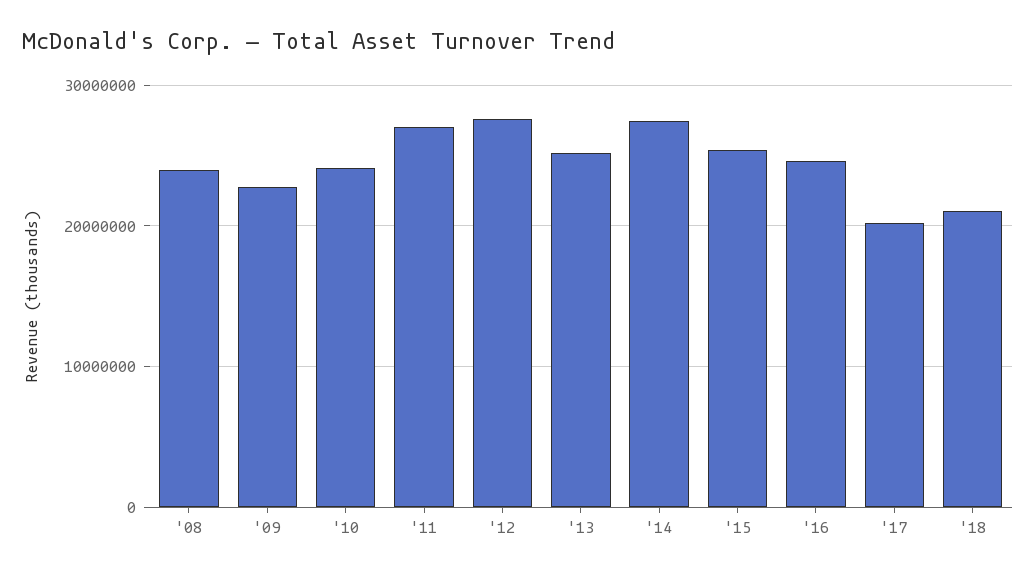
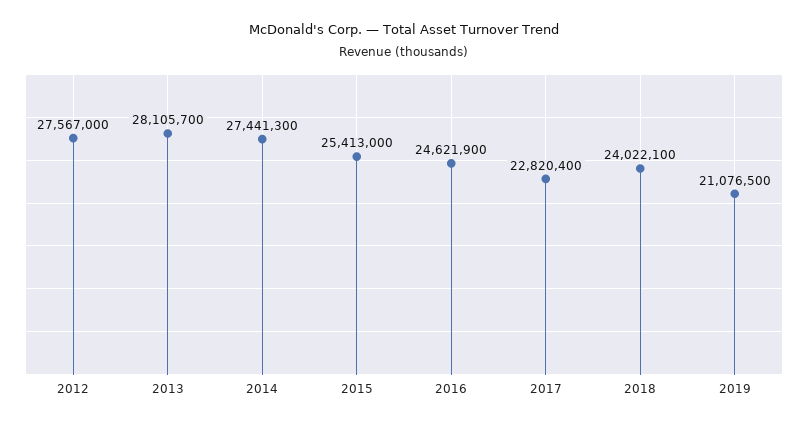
'08: 24000000 -> none
'09: 23000000 -> none
'10: 24000000 -> none
'11: 27000000 -> none
'13: 25000000 -> 28105700
'17: 20000000 -> 22820400
'18: 21000000 -> 24022100
2019: none -> 21076500

